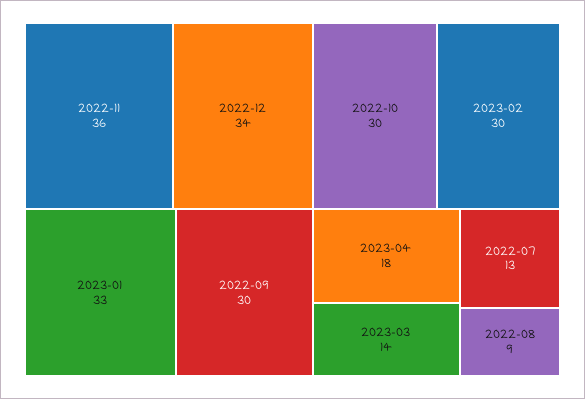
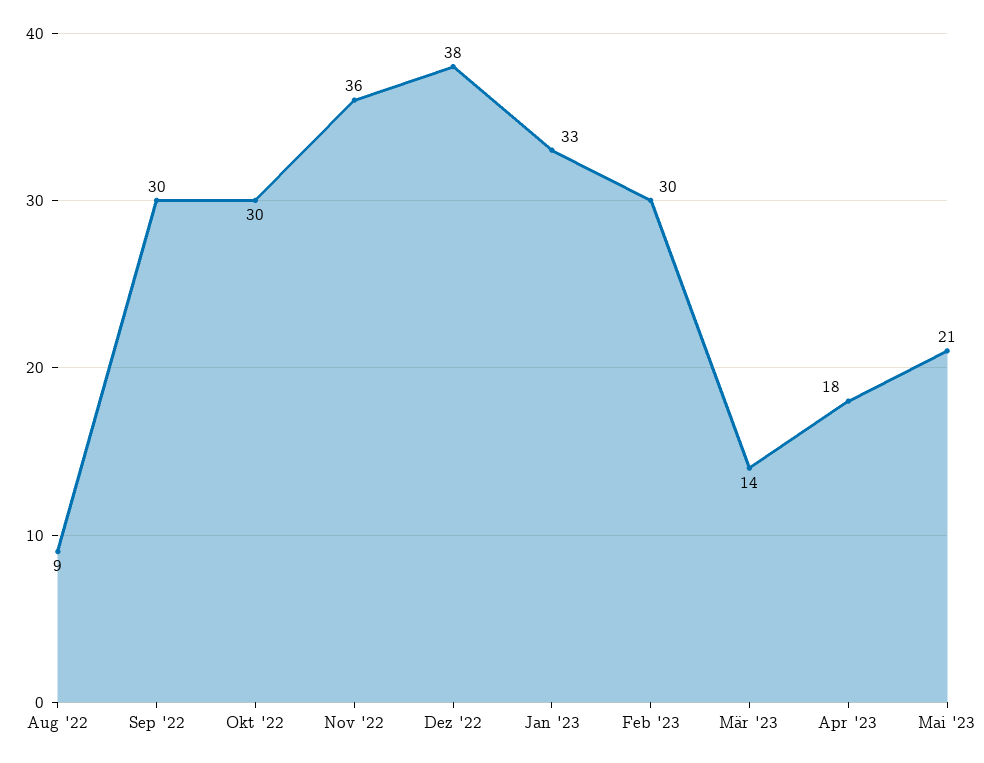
2022-12: 34 -> 38
2022-07: 13 -> none
Mai '23: none -> 21

